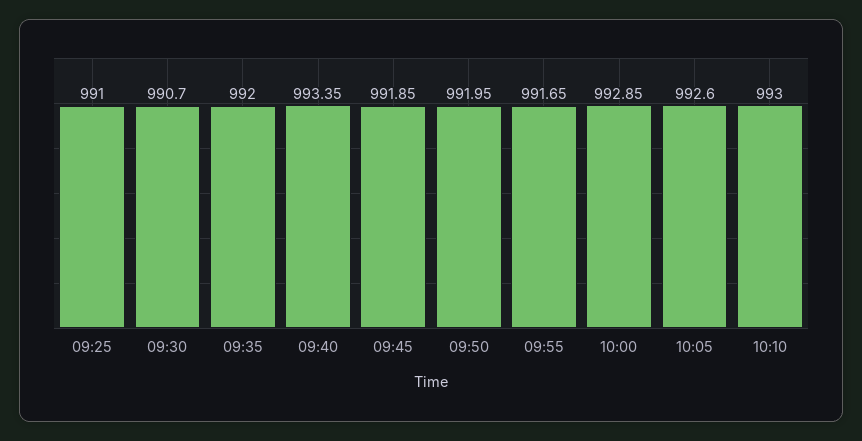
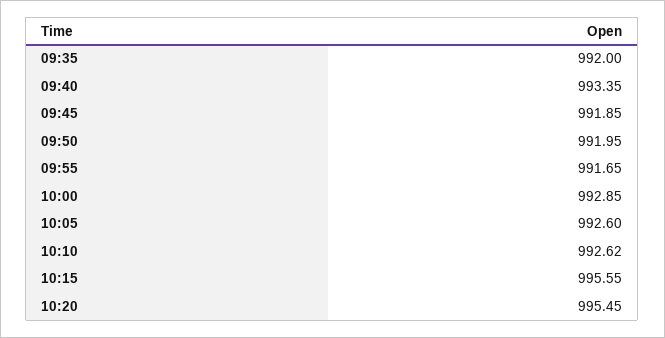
09:25: 991 -> none
09:30: 990.7 -> none
10:10: 993 -> 992.62
10:15: none -> 995.55
10:20: none -> 995.45

